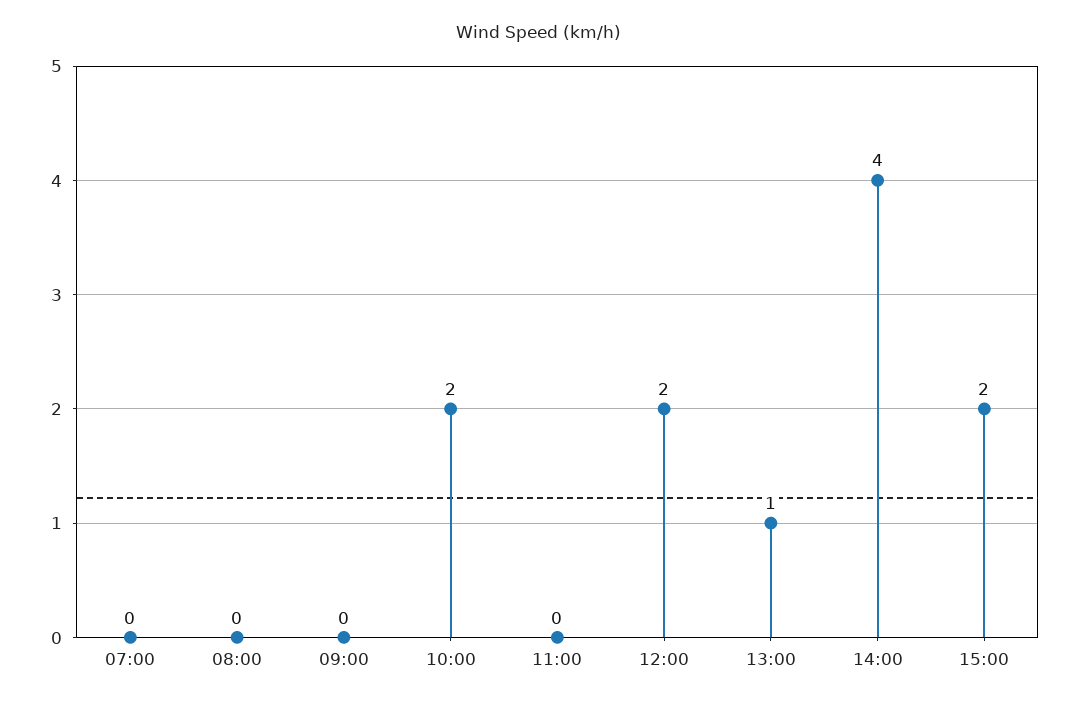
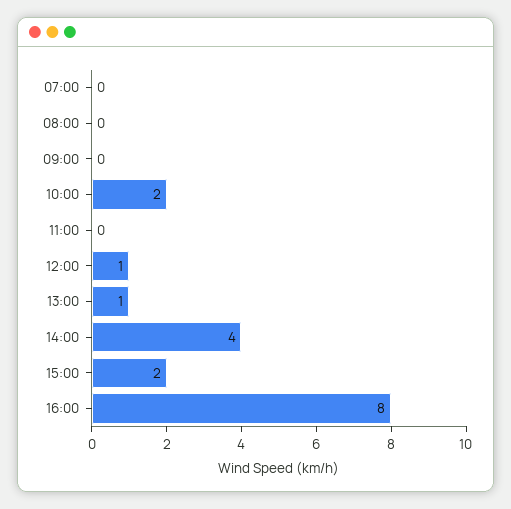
12:00: 2 -> 1
16:00: none -> 8

